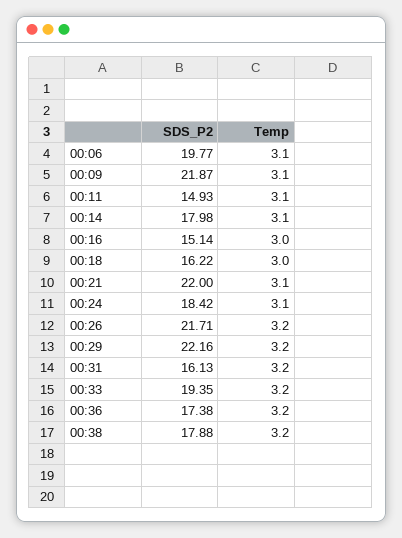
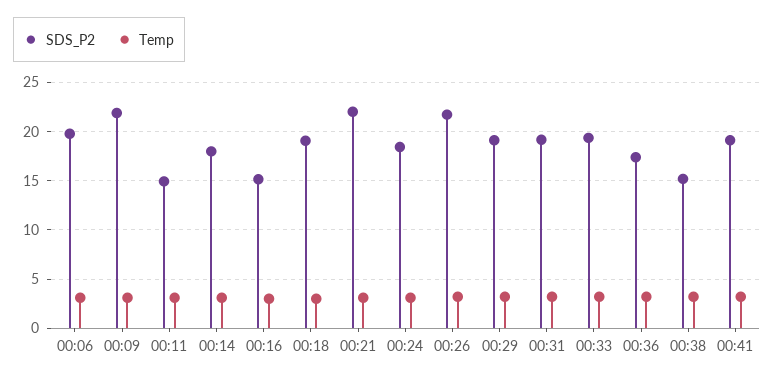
SDS_P2, 00:18: 16.22 -> 19
SDS_P2, 00:29: 22.16 -> 19
SDS_P2, 00:31: 16.13 -> 19
SDS_P2, 00:38: 17.88 -> 15
SDS_P2, 00:41: none -> 19
Temp, 00:41: none -> 3

